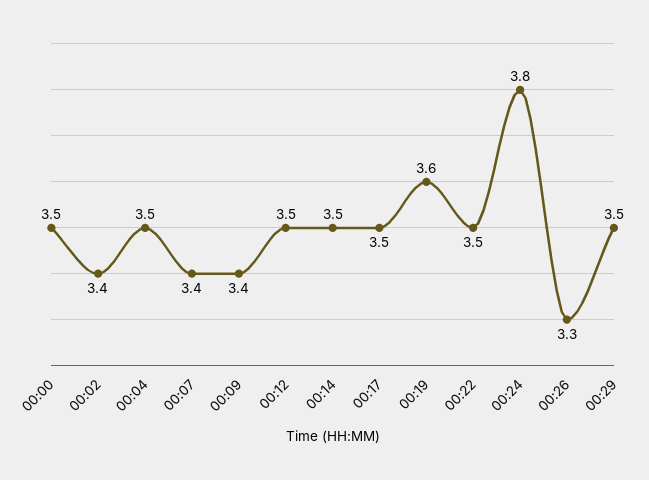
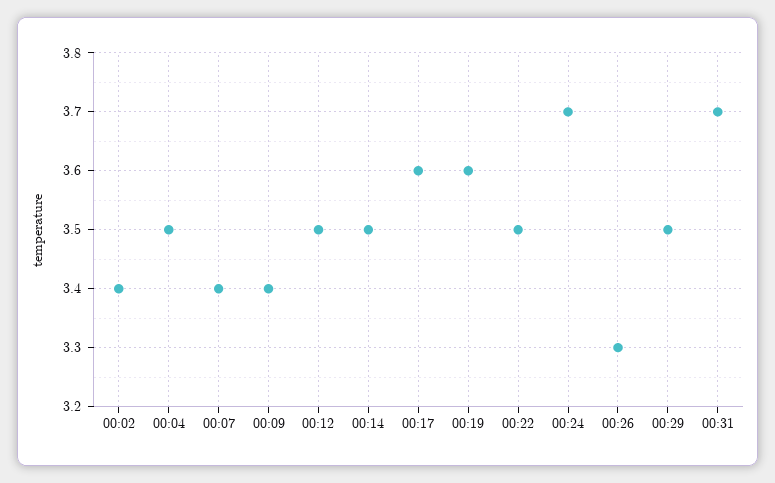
00:00: 3.5 -> none
00:17: 3.5 -> 3.6
00:24: 3.8 -> 3.7
00:31: none -> 3.7

